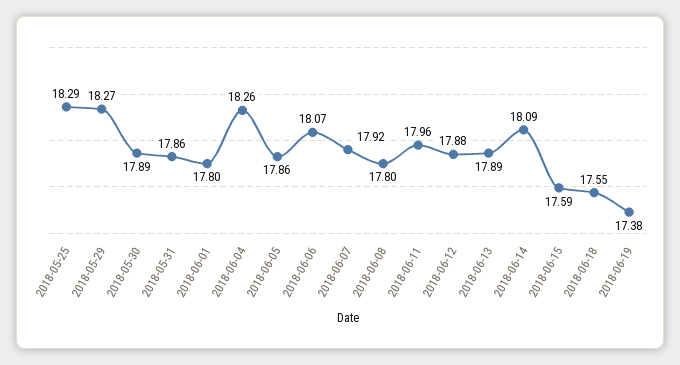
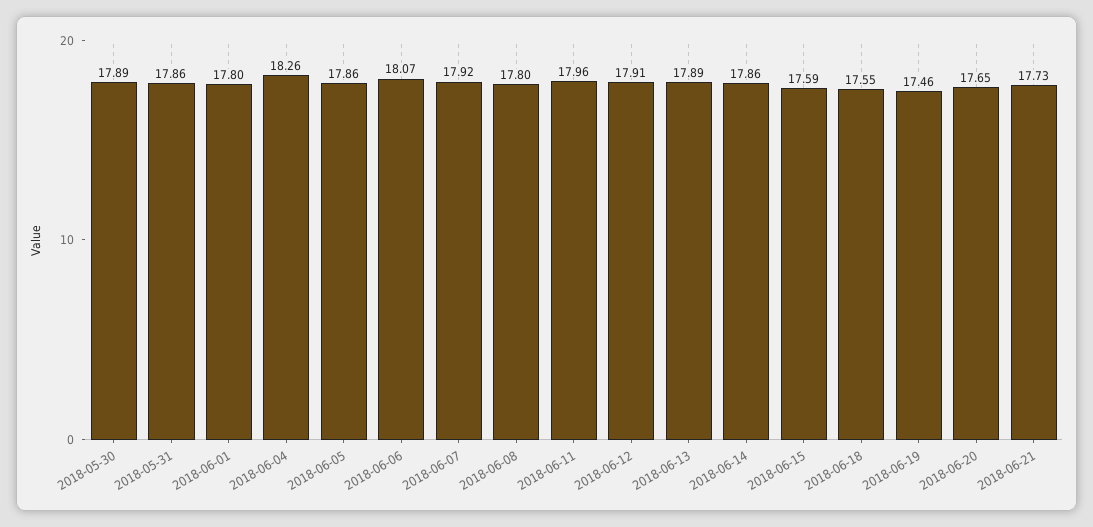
2018-05-25: 18.29 -> none
2018-05-29: 18.27 -> none
2018-06-12: 17.88 -> 17.91
2018-06-14: 18.09 -> 17.86
2018-06-19: 17.38 -> 17.46
2018-06-20: none -> 17.65
2018-06-21: none -> 17.73

